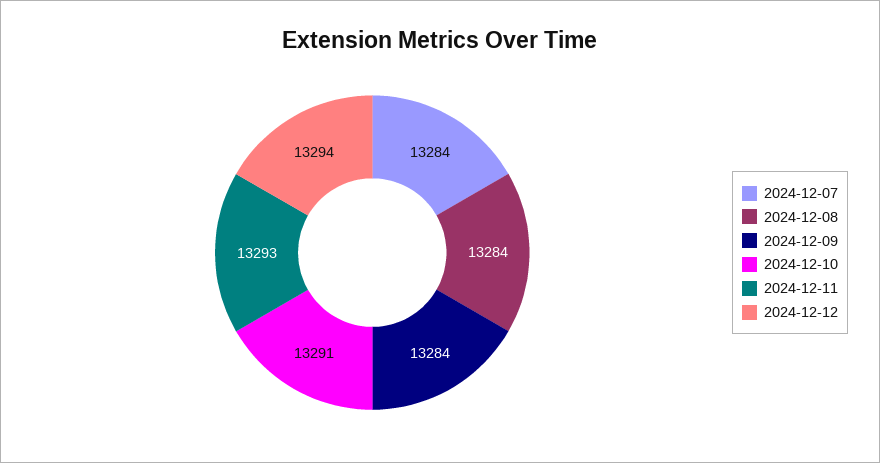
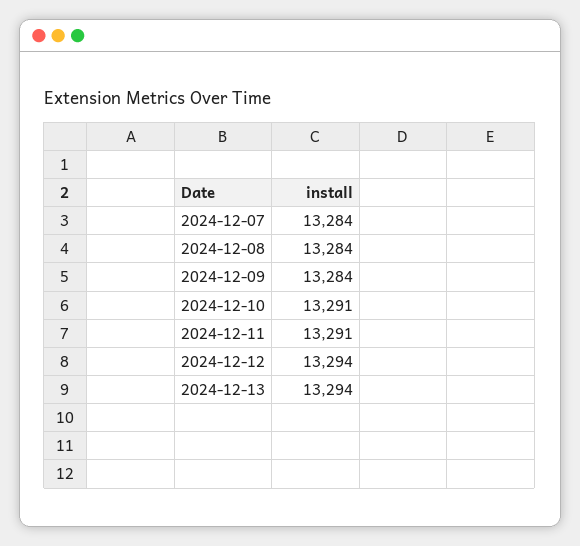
2024-12-11: 13293 -> 13291
2024-12-13: none -> 13294

